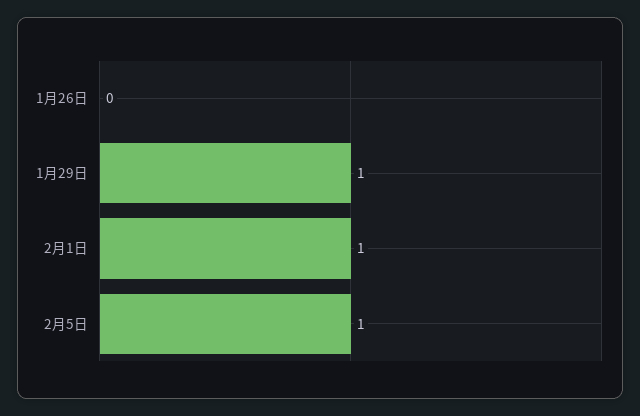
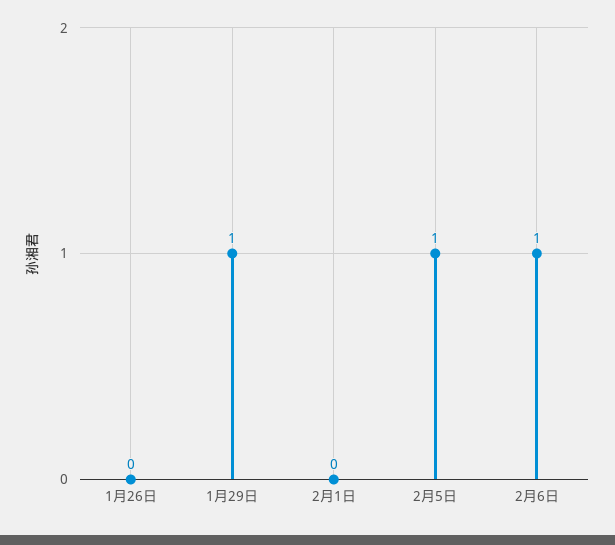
2月1日: 1 -> 0
2月6日: none -> 1

